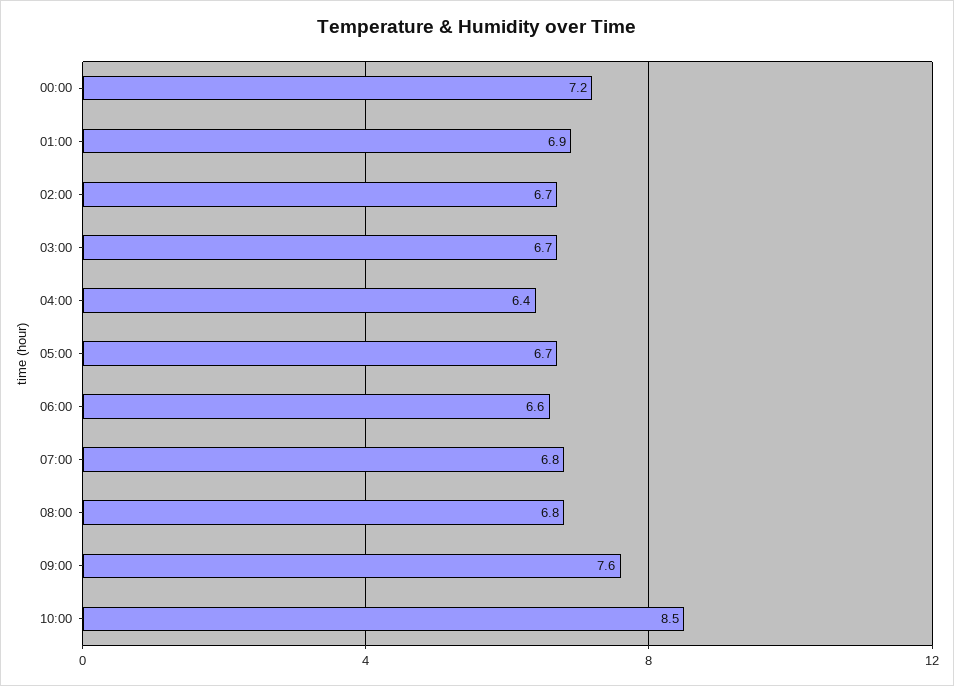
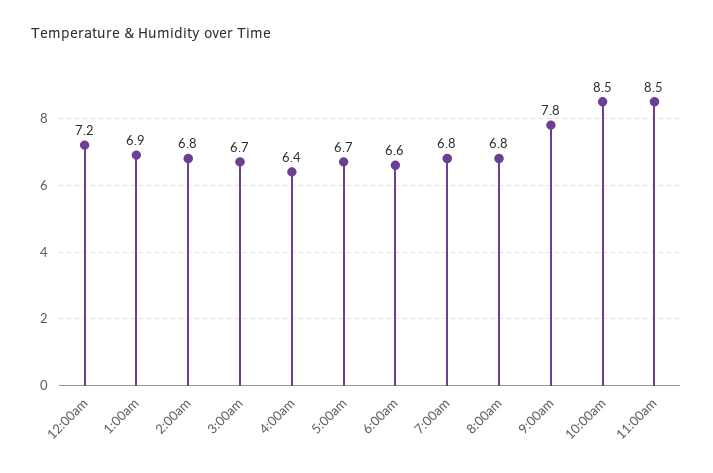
02:00: 6.7 -> 6.8
09:00: 7.6 -> 7.8
11:00am: none -> 8.5

